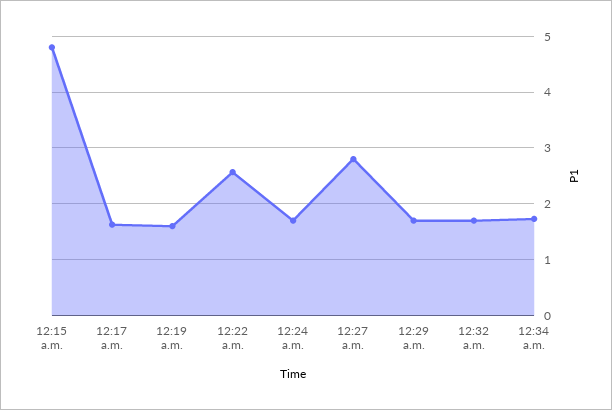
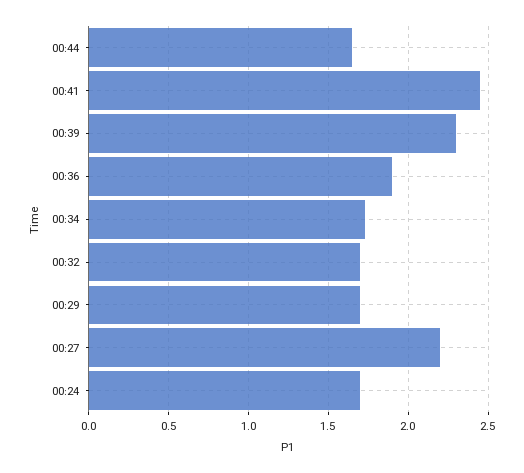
12:15 a.m.: 4.8 -> none
12:17 a.m.: 1.6 -> none
12:19 a.m.: 1.6 -> none
12:22 a.m.: 2.6 -> none
12:27 a.m.: 2.8 -> 2.2
00:44: none -> 1.65
00:41: none -> 2.45
00:39: none -> 2.3
00:36: none -> 1.9

